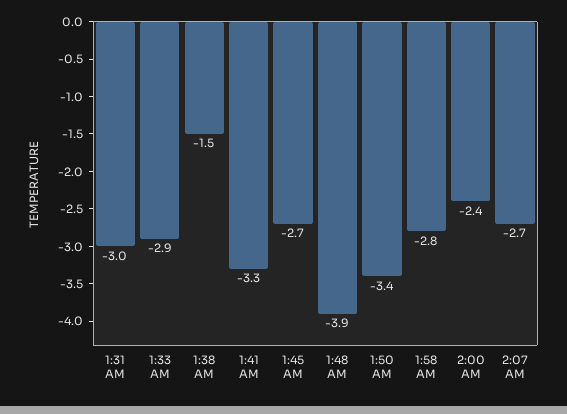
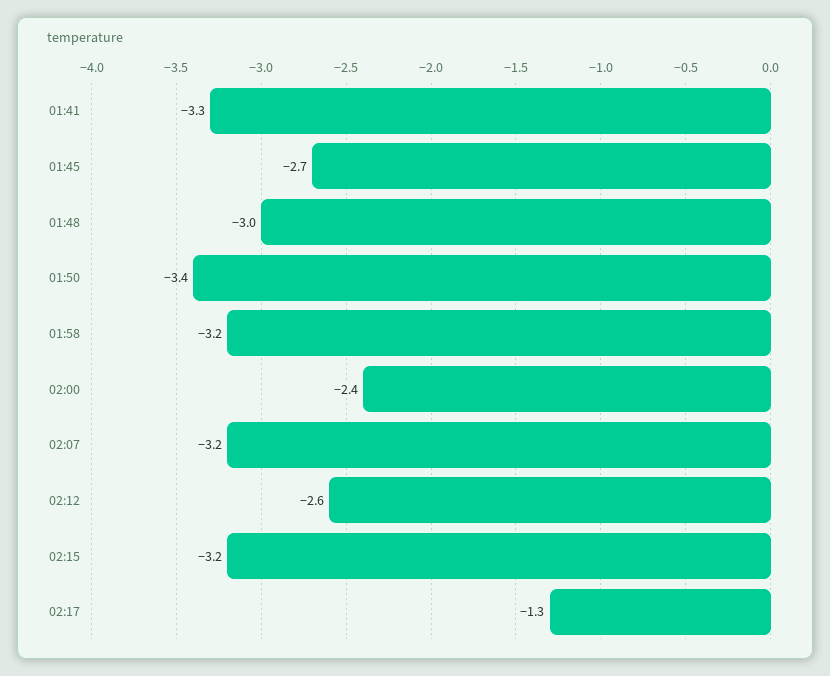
1:31 AM: -3 -> none
1:33 AM: -2.9 -> none
1:38 AM: -1.5 -> none
1:48 AM: -3.9 -> -3
1:58 AM: -2.8 -> -3.2
2:07 AM: -2.7 -> -3.2
02:12: none -> -2.6
02:15: none -> -3.2
02:17: none -> -1.3

